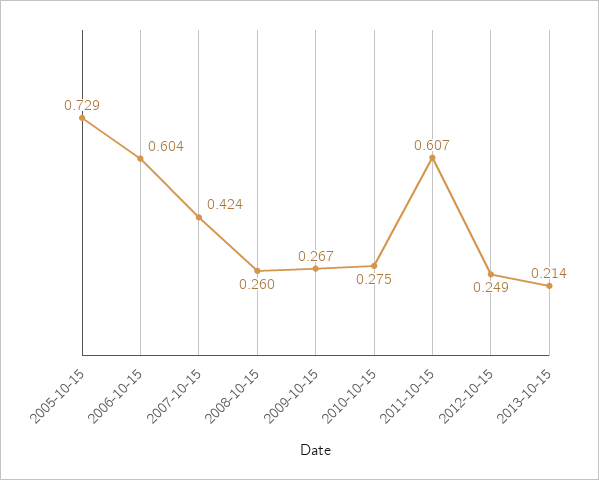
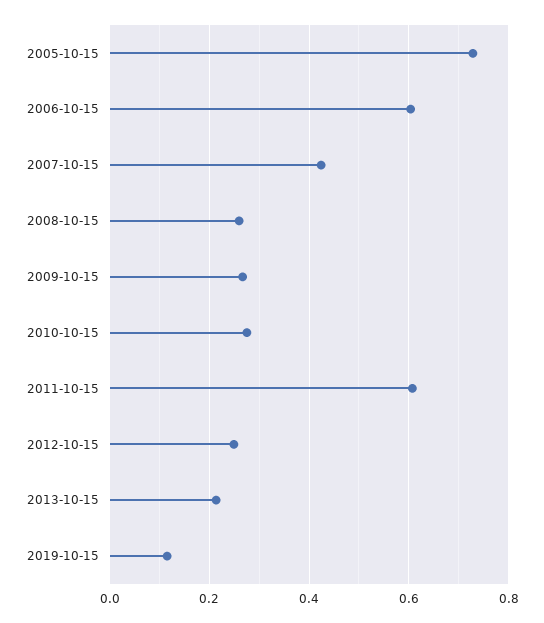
2019-10-15: none -> 0.12

